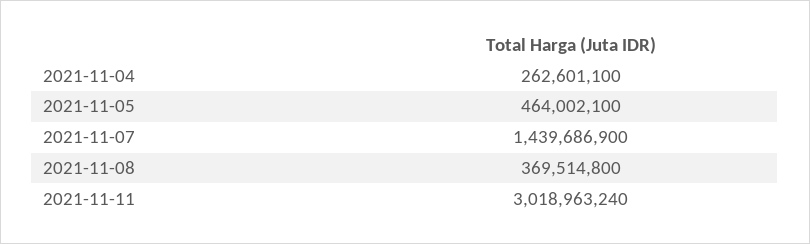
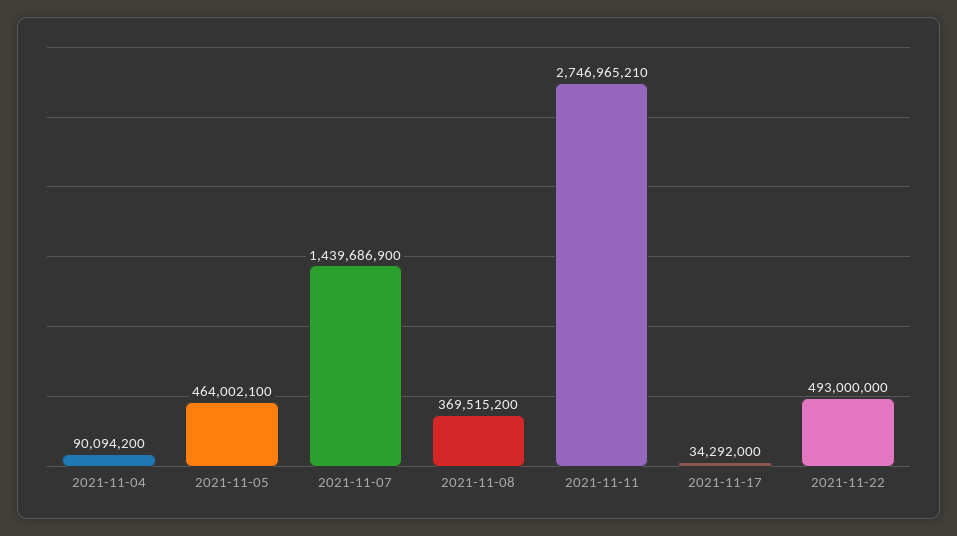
2021-11-04: 262601100 -> 90094200
2021-11-08: 369514800 -> 369515200
2021-11-11: 3018963240 -> 2746965210
2021-11-17: none -> 34292000
2021-11-22: none -> 493000000

